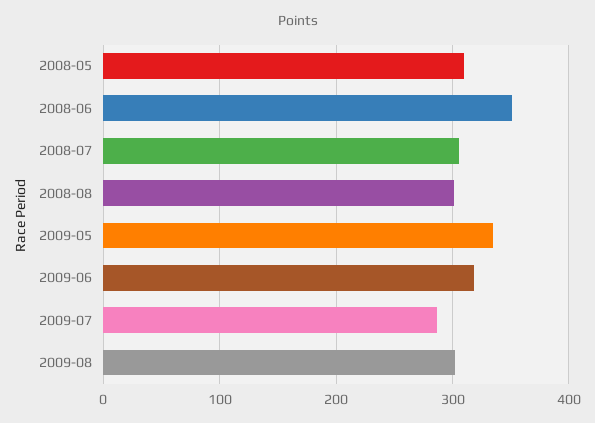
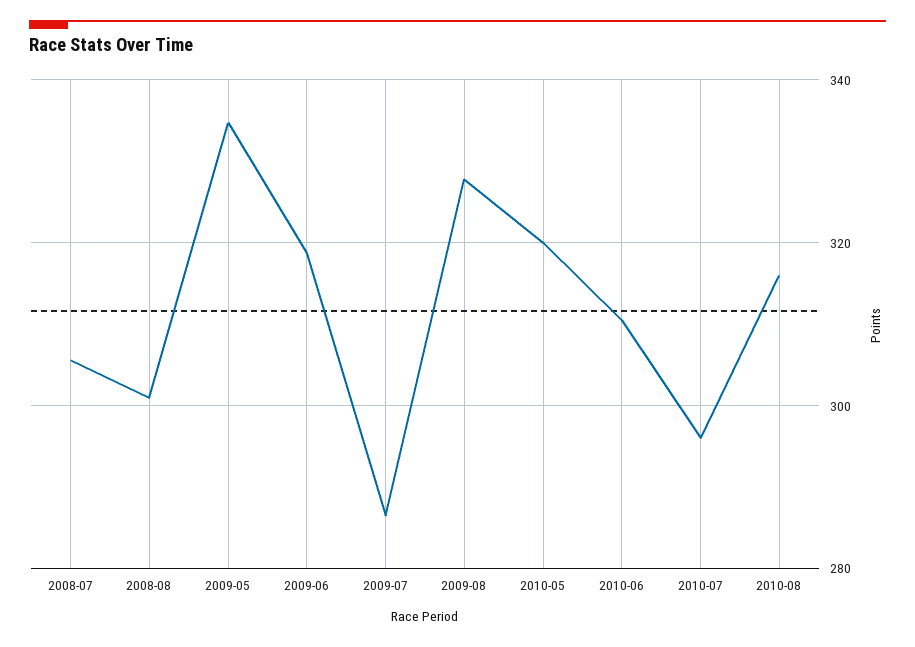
2008-05: 310 -> none
2008-06: 350 -> none
2009-08: 300 -> 328
2010-05: none -> 320
2010-06: none -> 310
2010-07: none -> 296
2010-08: none -> 316

